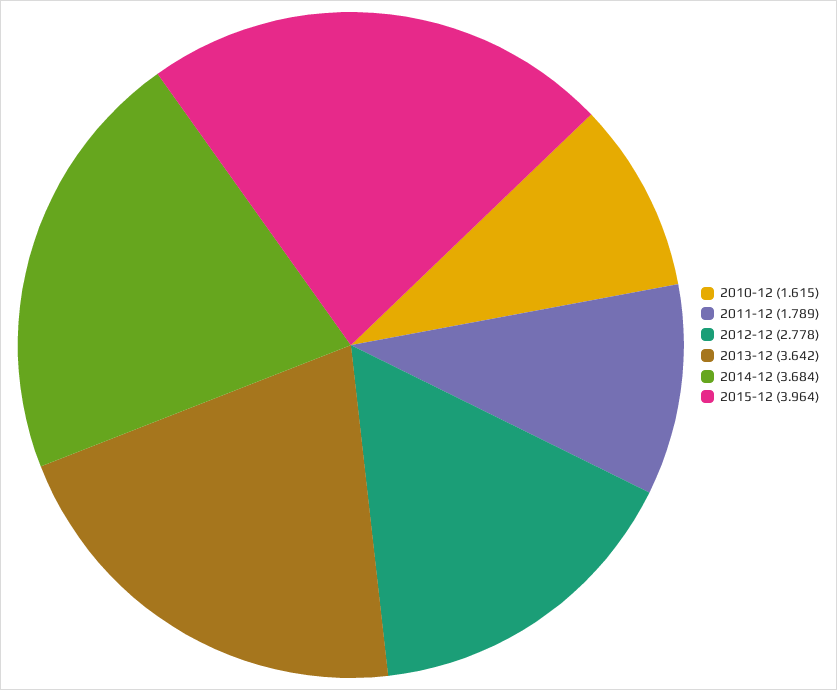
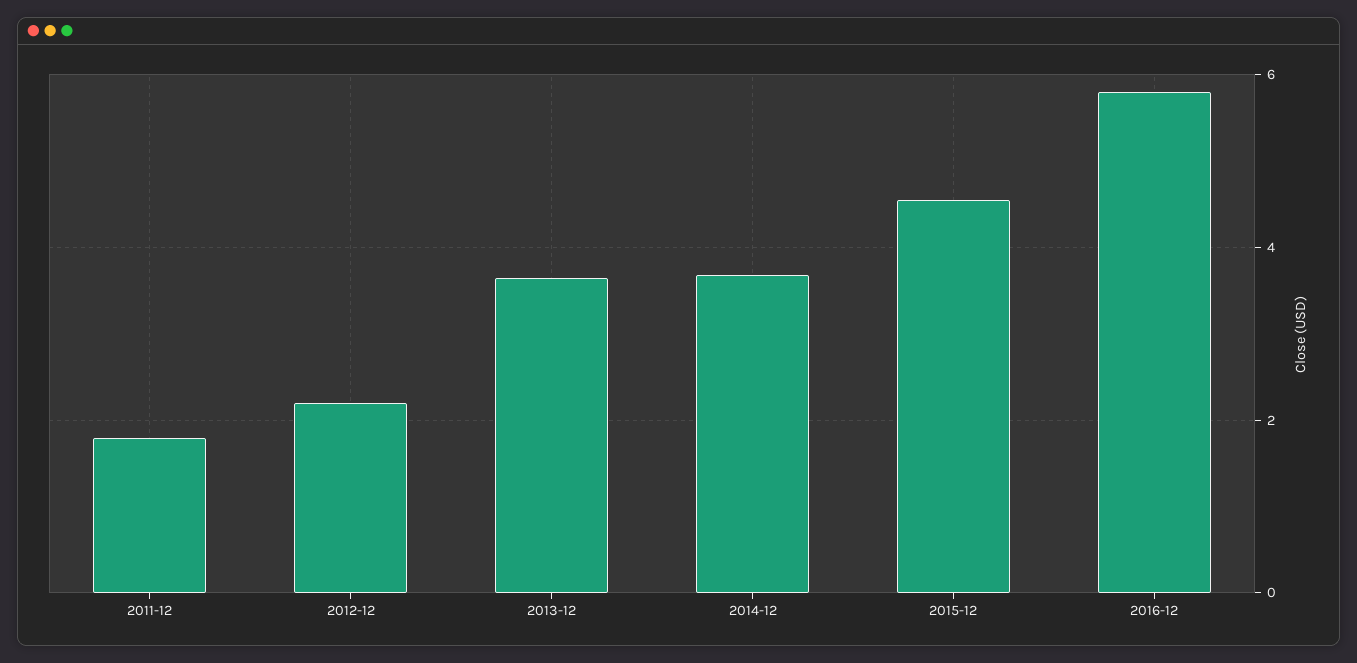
2010-12: 1.615 -> none
2012-12: 2.778 -> 2.2
2015-12: 3.964 -> 4.6
2016-12: none -> 5.8

